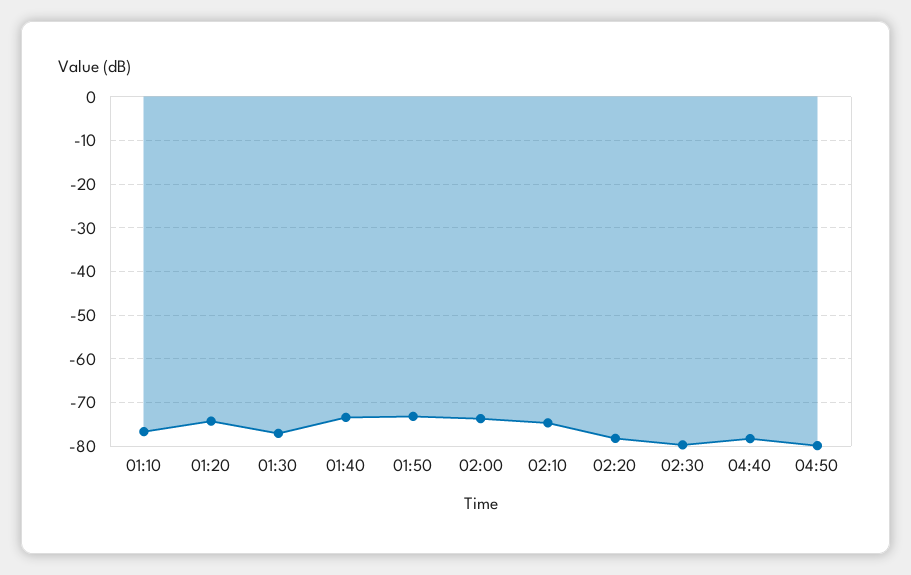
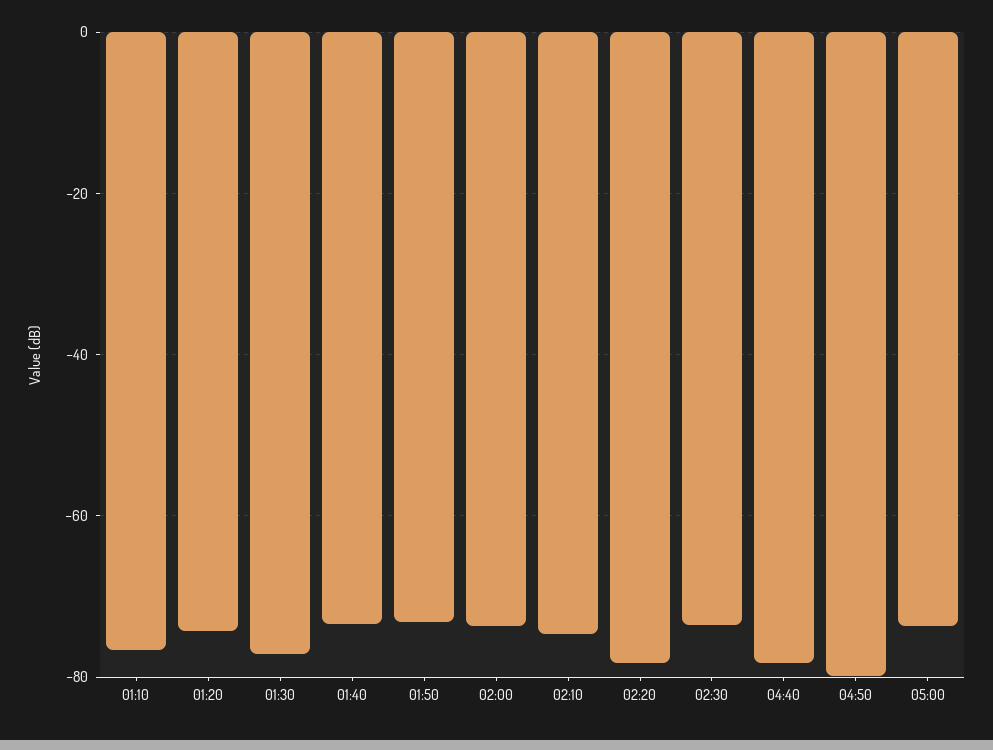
02:30: -80 -> -74
05:00: none -> -74

